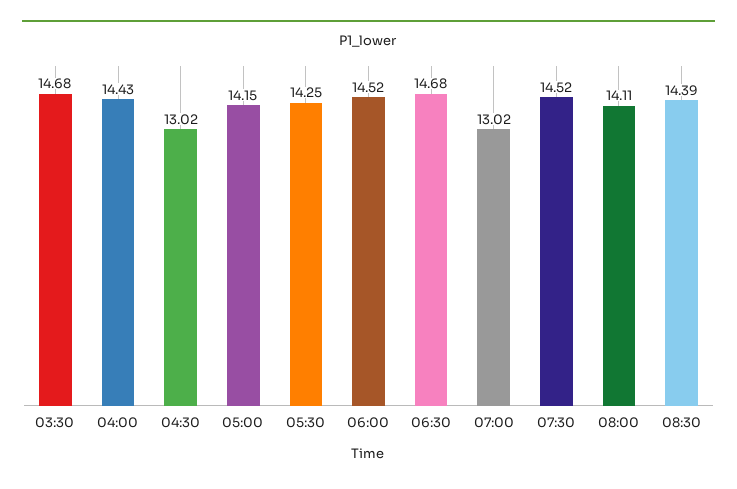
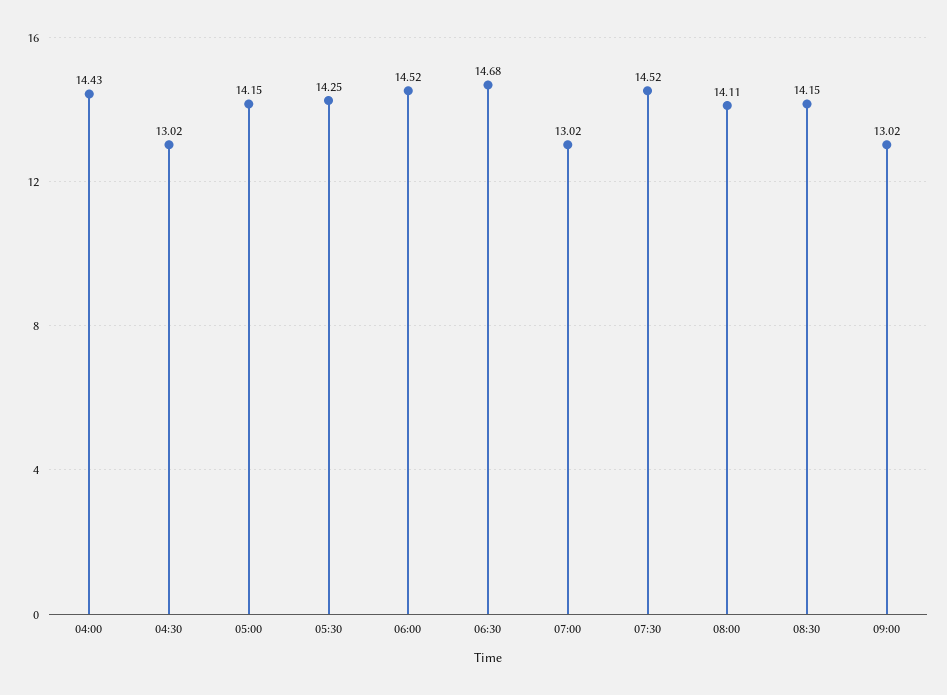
03:30: 14.68 -> none
08:30: 14.39 -> 14.15
09:00: none -> 13.02

